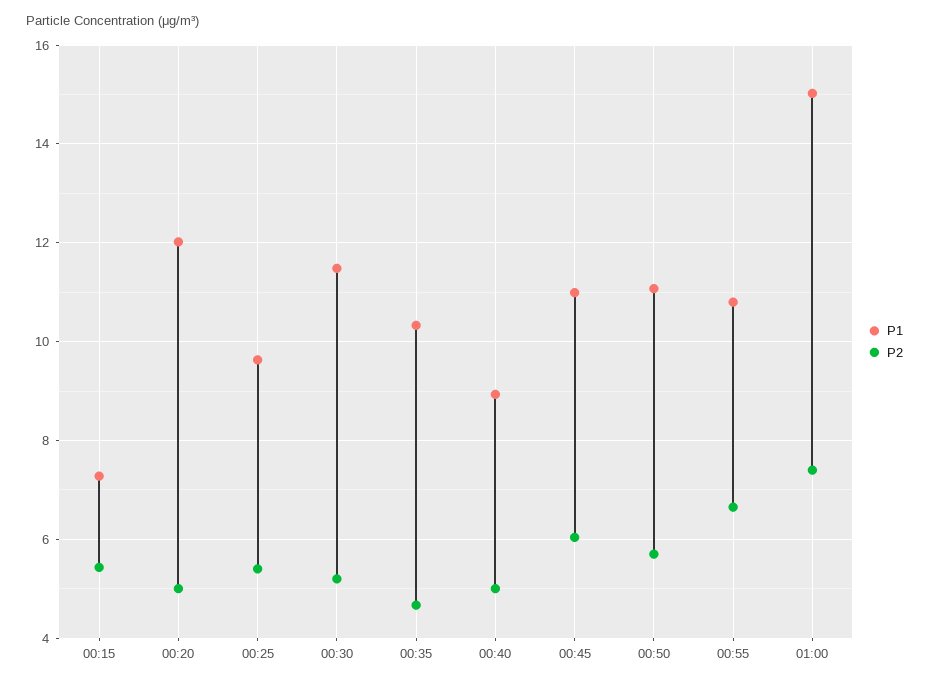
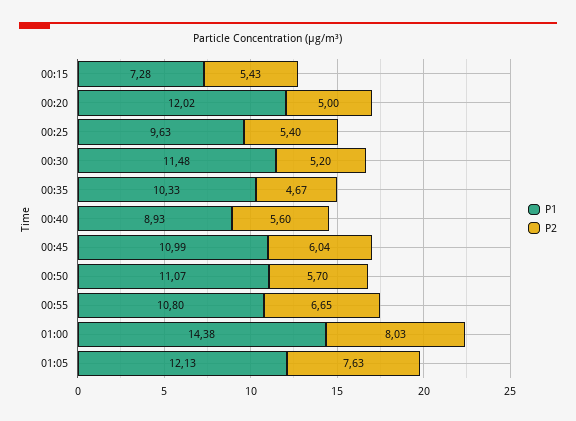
P2, 00:40: 5 -> 5.6
P1, 01:00: 15 -> 14.38
P2, 01:00: 7.4 -> 8.03
P1, 01:05: none -> 12.13
P2, 01:05: none -> 7.63

